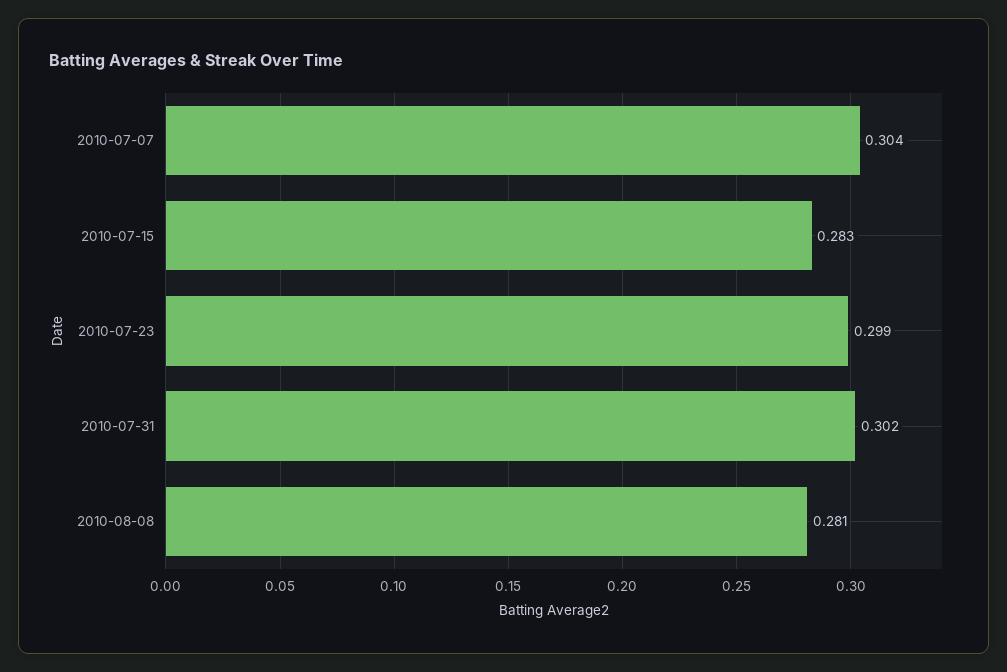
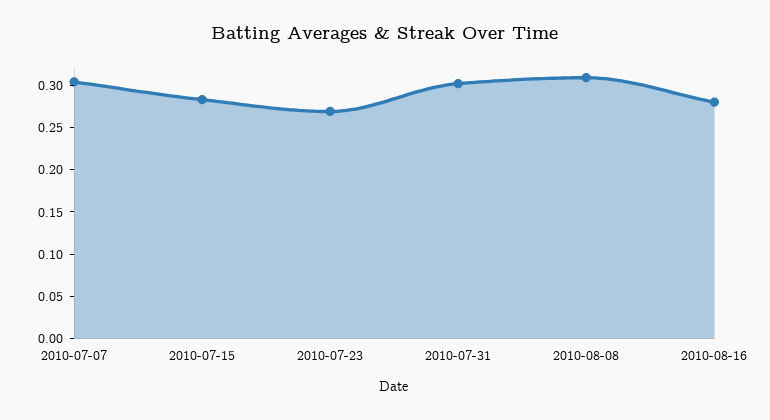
2010-07-23: 0.299 -> 0.27
2010-08-08: 0.281 -> 0.31
2010-08-16: none -> 0.28

